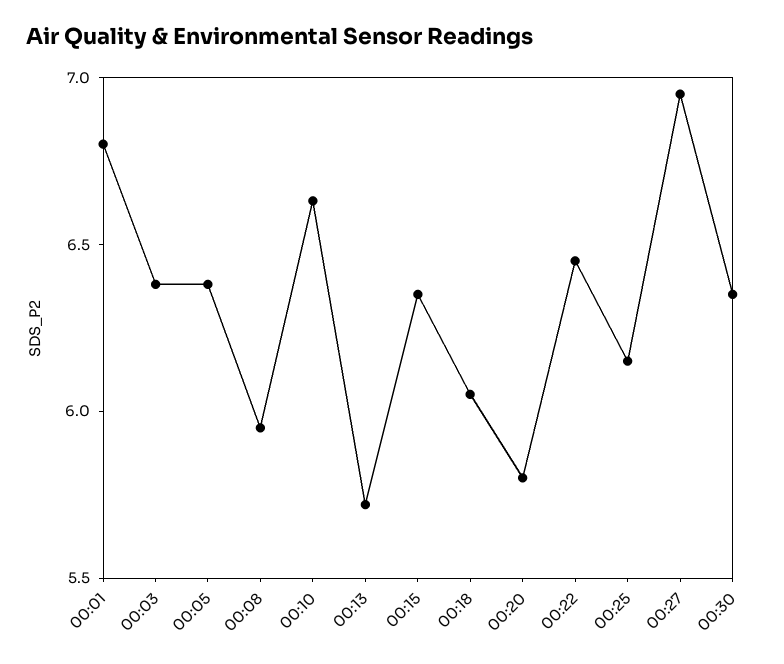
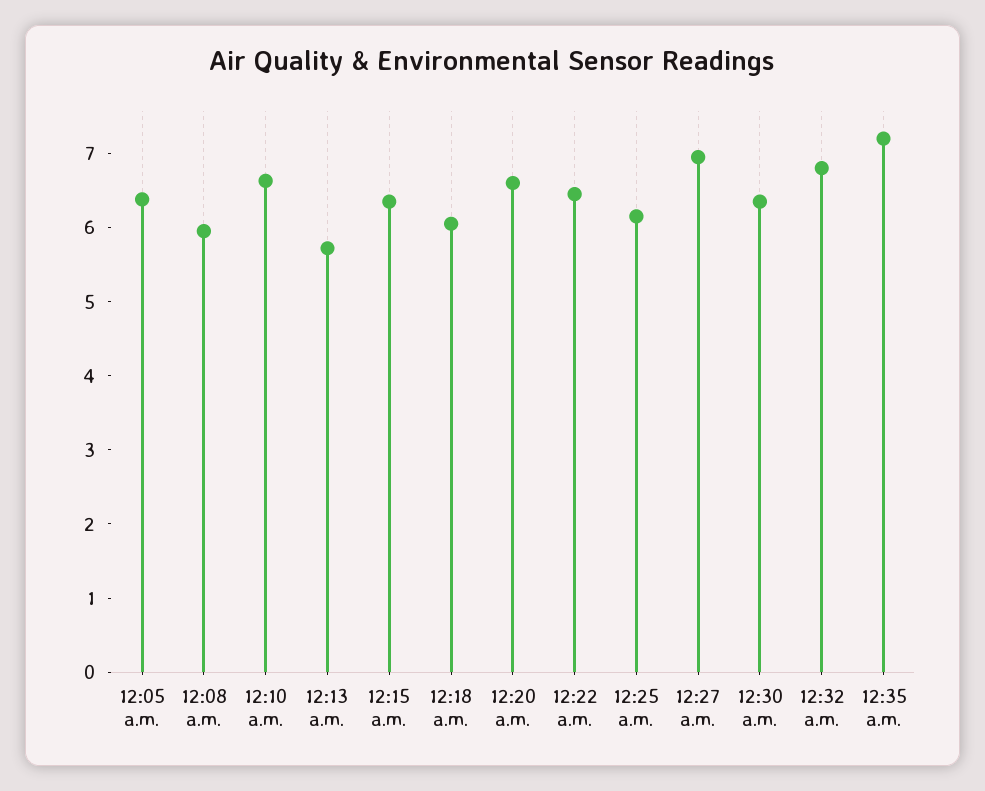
00:01: 6.8 -> none
00:03: 6.4 -> none
00:20: 5.8 -> 6.6
12:32 a.m.: none -> 6.8
12:35 a.m.: none -> 7.2

